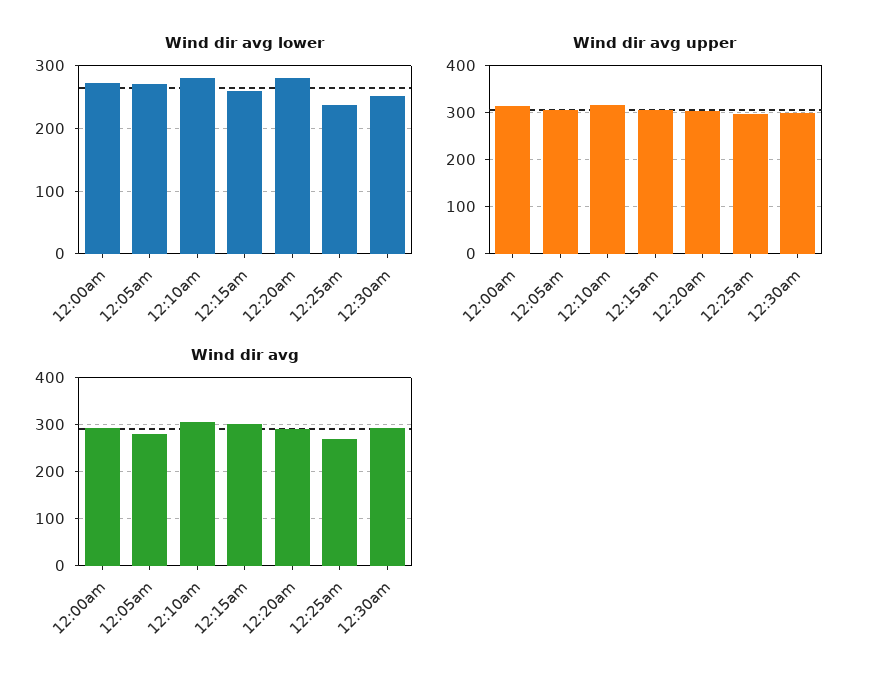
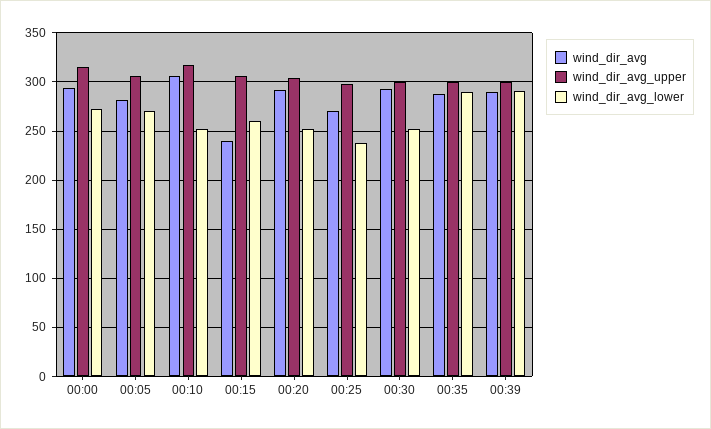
Wind dir avg lower, 12:10am: 280 -> 250
Wind dir avg lower, 12:20am: 280 -> 250
Wind dir avg, 12:15am: 300 -> 240
Wind dir avg, 00:35: none -> 290
Wind dir avg upper, 00:35: none -> 300
Wind dir avg lower, 00:35: none -> 290
Wind dir avg, 00:39: none -> 290
Wind dir avg upper, 00:39: none -> 300
Wind dir avg lower, 00:39: none -> 290

